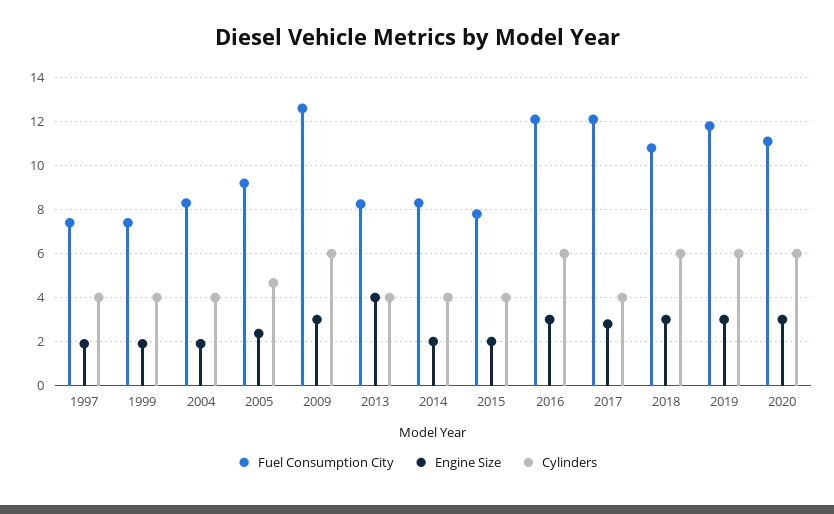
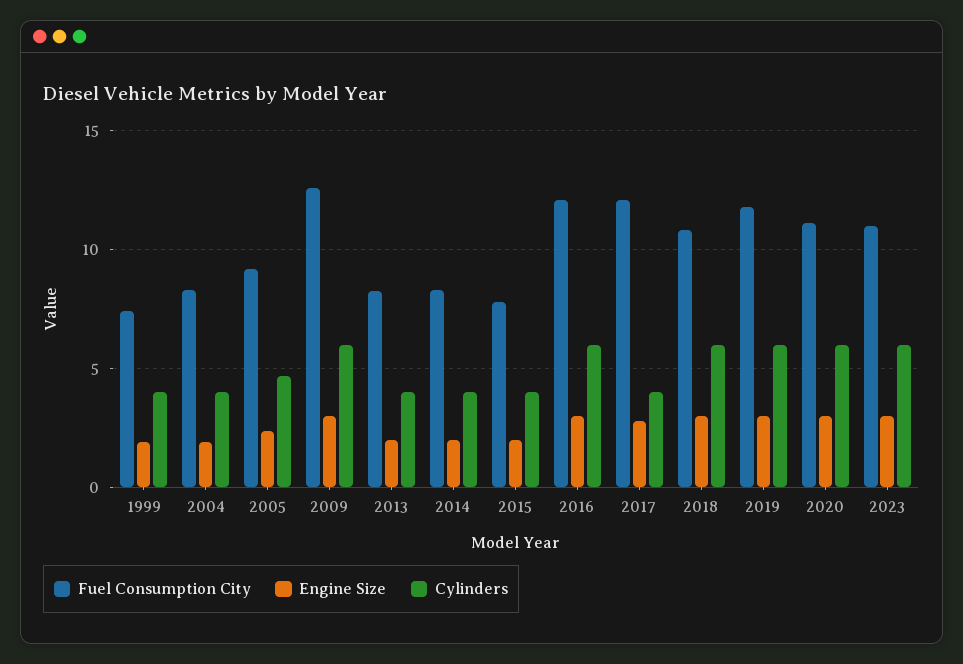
Fuel Consumption City, 1997: 7.5 -> none
Engine Size, 1997: 2 -> none
Cylinders, 1997: 4 -> none
Engine Size, 2013: 4 -> 2
Fuel Consumption City, 2023: none -> 11
Engine Size, 2023: none -> 3
Cylinders, 2023: none -> 6

